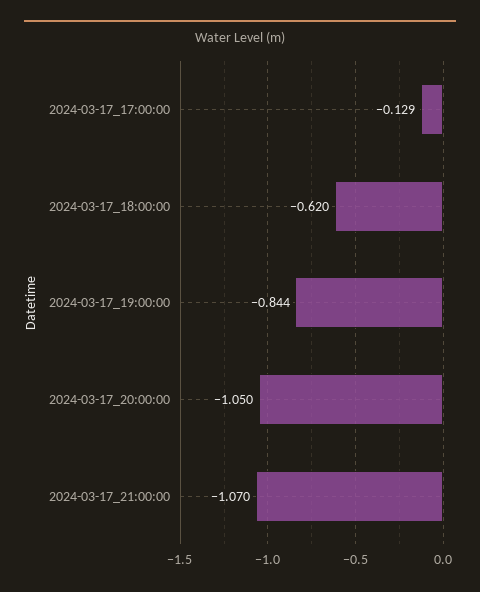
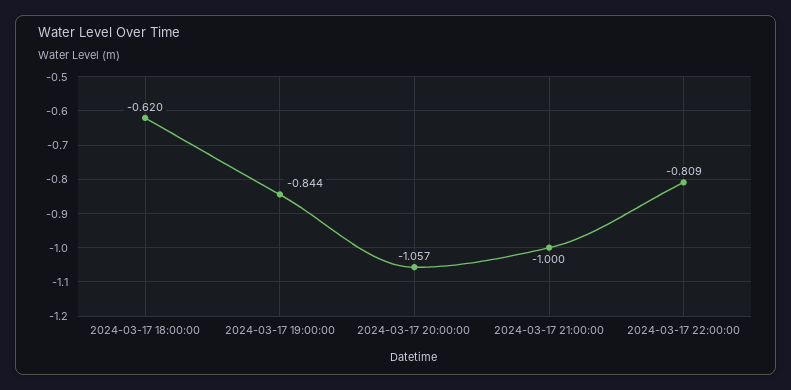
2024-03-17_17:00:00: -0.129 -> none
2024-03-17_20:00:00: -1.05 -> -1.057
2024-03-17_21:00:00: -1.07 -> -1
2024-03-17 22:00:00: none -> -0.809

